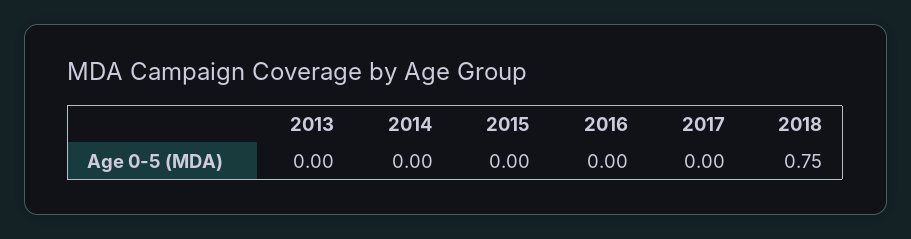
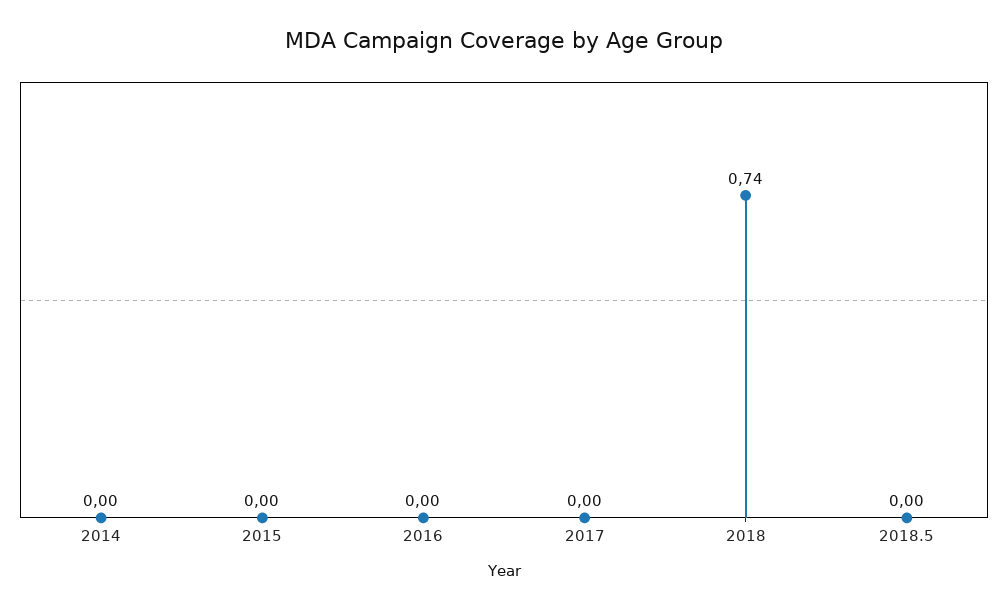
2013: 0 -> none
2018: 0.75 -> 0.74
2018.5: none -> 0

